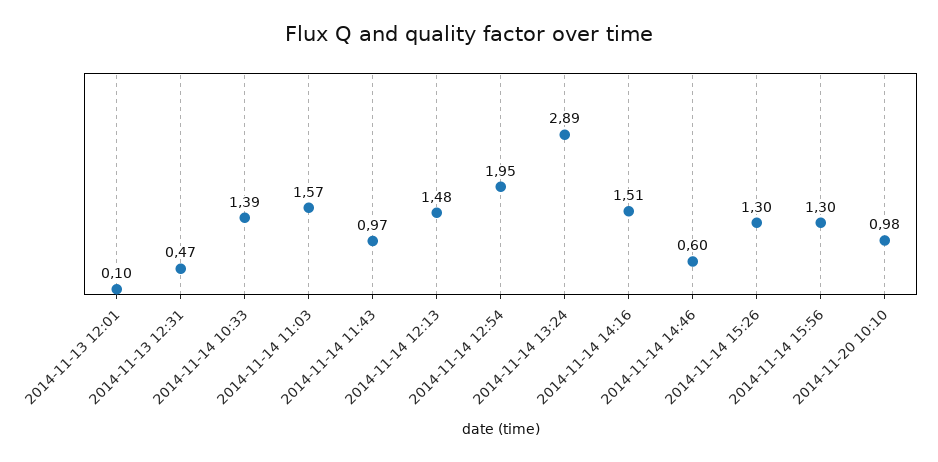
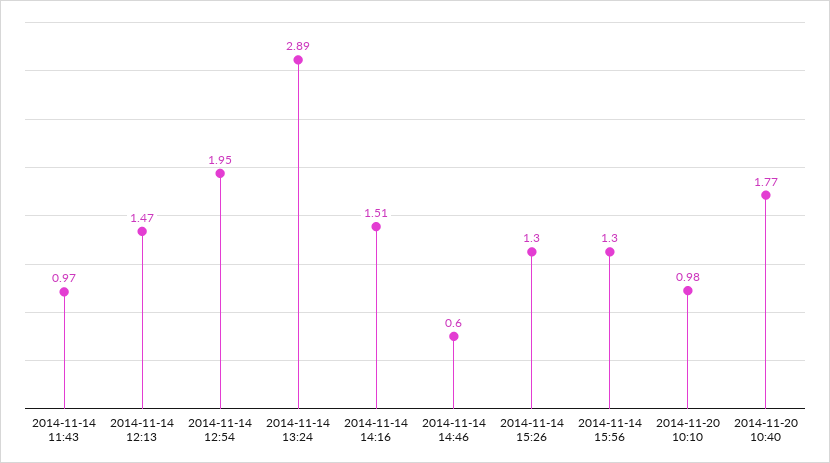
2014-11-13 12:01: 0.1 -> none
2014-11-13 12:31: 0.47 -> none
2014-11-14 10:33: 1.39 -> none
2014-11-14 11:03: 1.57 -> none
2014-11-14 12:13: 1.48 -> 1.47
2014-11-20 10:40: none -> 1.77

